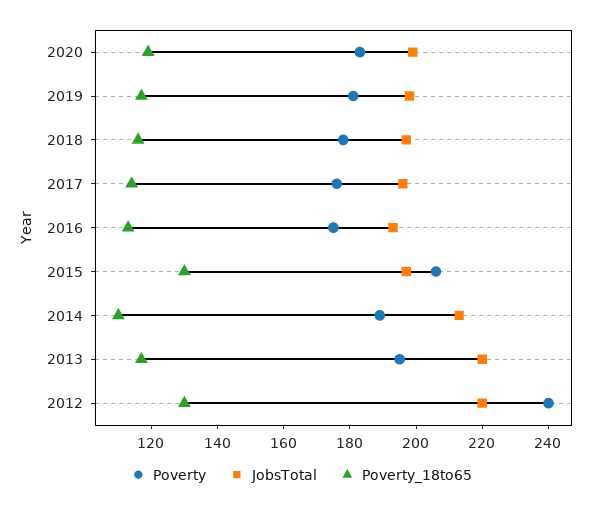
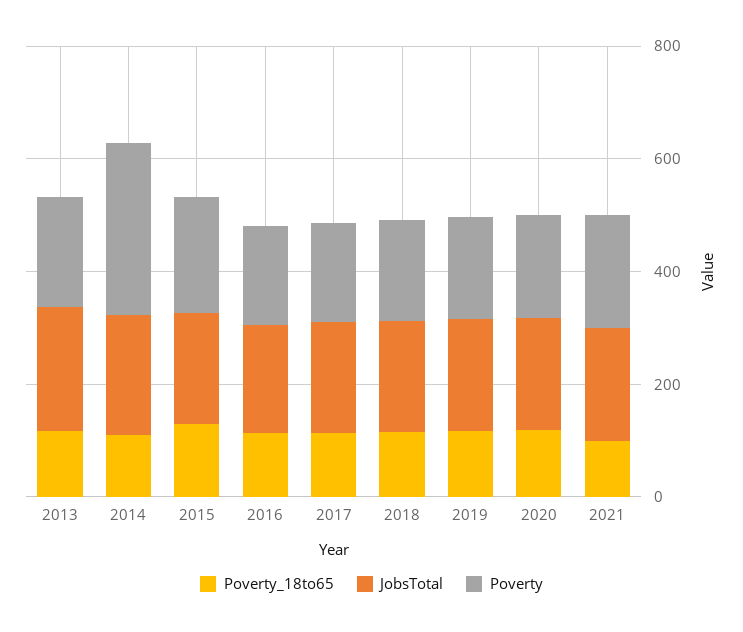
Poverty, 2014: 190 -> 300
Poverty, 2012: 240 -> none
JobsTotal, 2012: 220 -> none
Poverty_18to65, 2012: 130 -> none
Poverty_18to65, 2021: none -> 100
JobsTotal, 2021: none -> 200
Poverty, 2021: none -> 200

